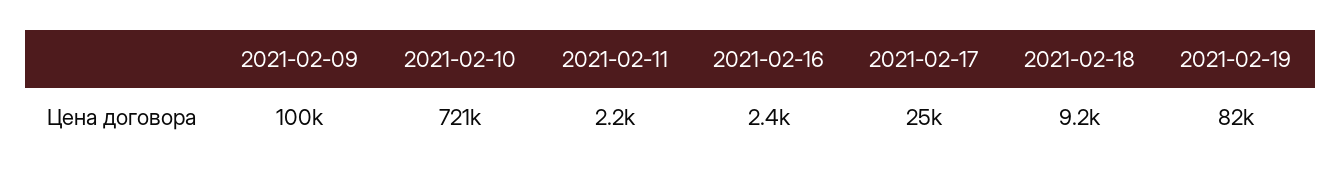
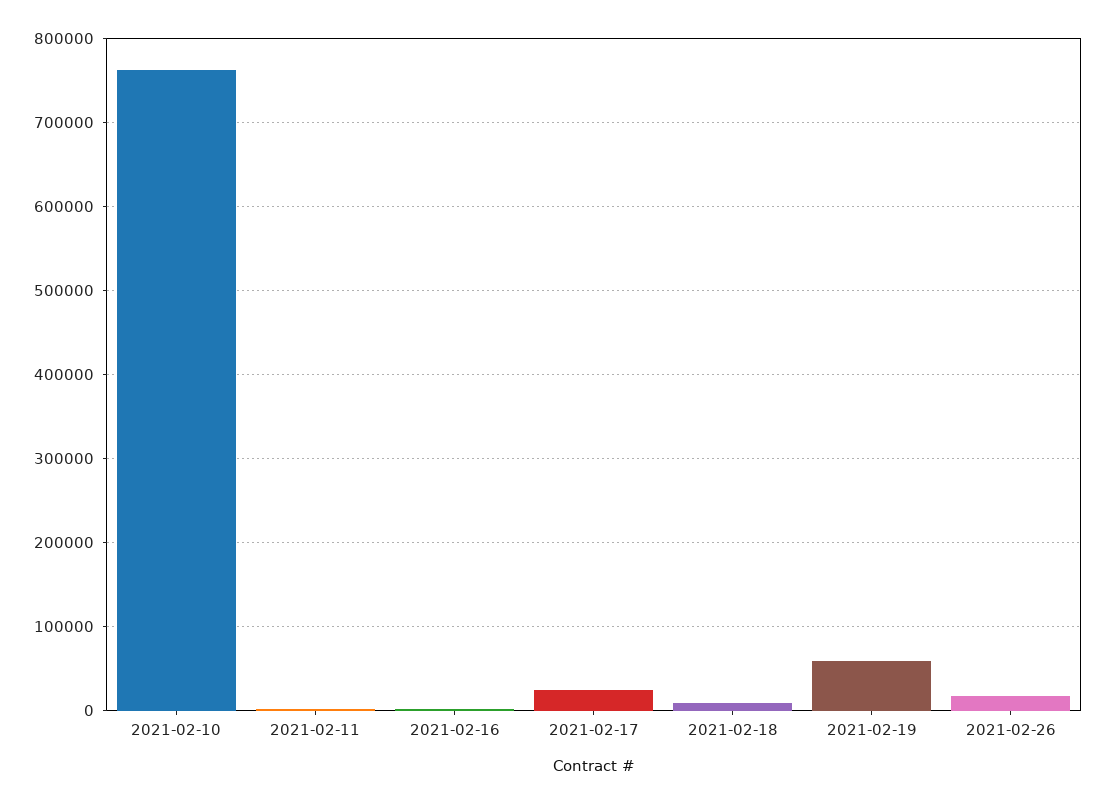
2021-02-09: 100000 -> none
2021-02-10: 721000 -> 760000
2021-02-19: 82000 -> 60000
2021-02-26: none -> 20000

